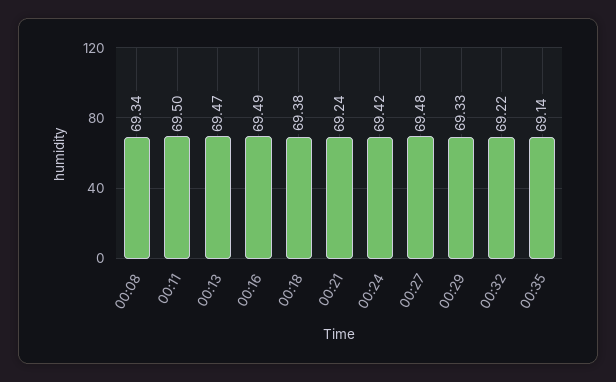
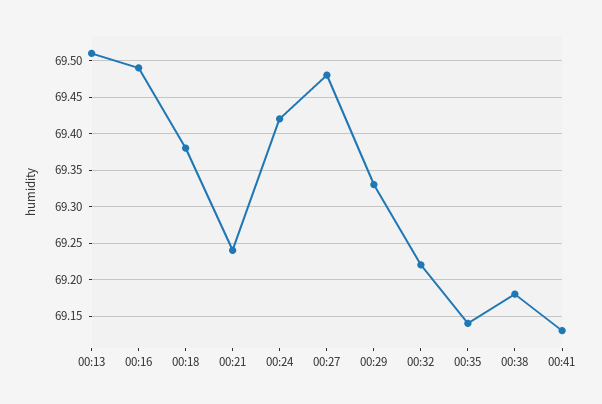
00:08: 69.34 -> none
00:11: 69.5 -> none
00:13: 69.47 -> 69.51
00:38: none -> 69.18
00:41: none -> 69.13

